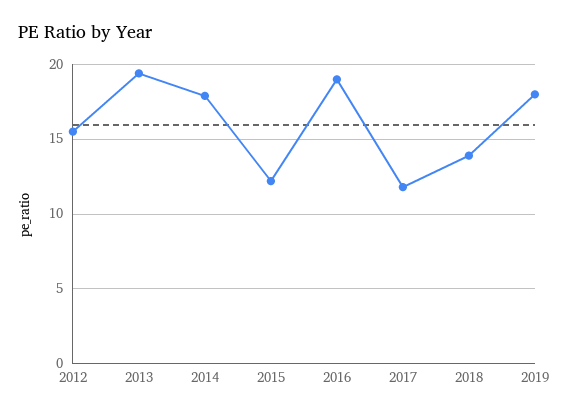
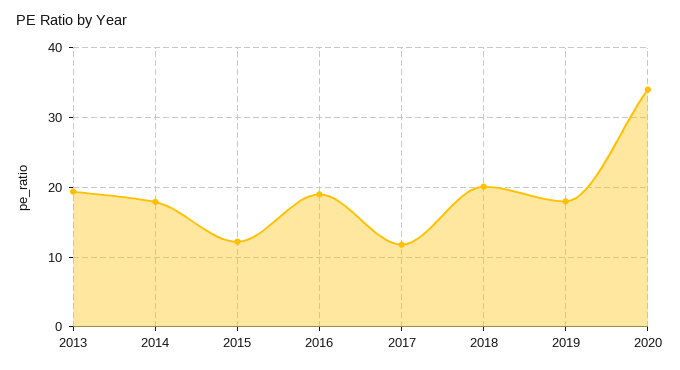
2012: 15.5 -> none
2018: 14 -> 20
2020: none -> 34

